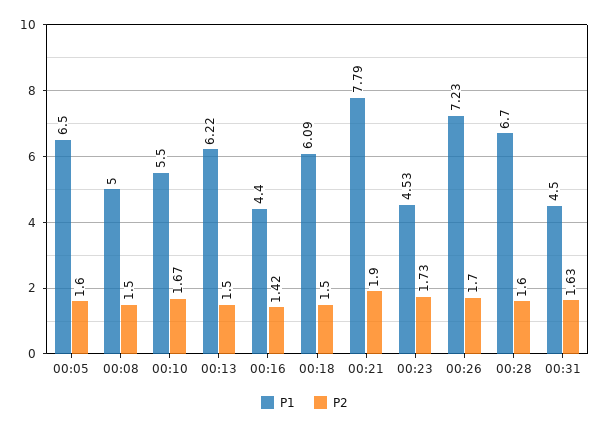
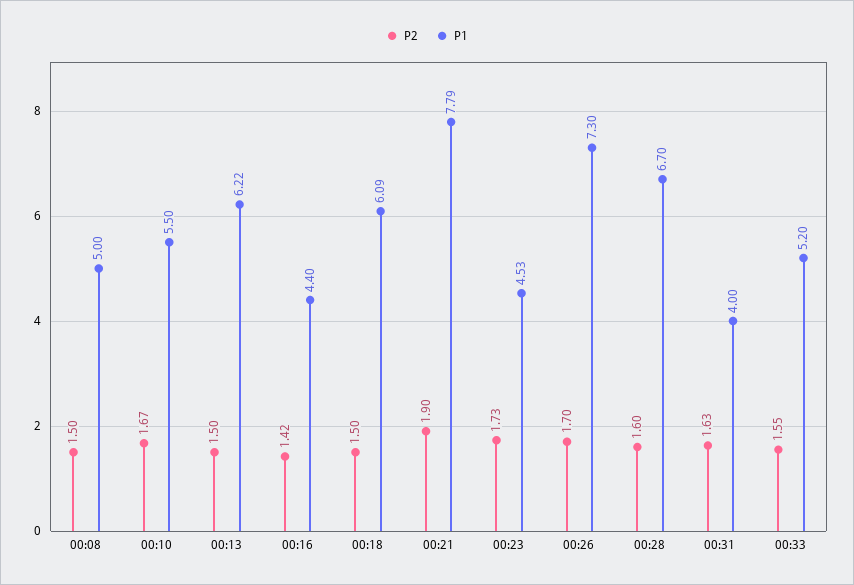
P1, 00:05: 6.5 -> none
P2, 00:05: 1.6 -> none
P1, 00:26: 7.23 -> 7.3
P1, 00:31: 4.5 -> 4
P2, 00:33: none -> 1.55
P1, 00:33: none -> 5.2

